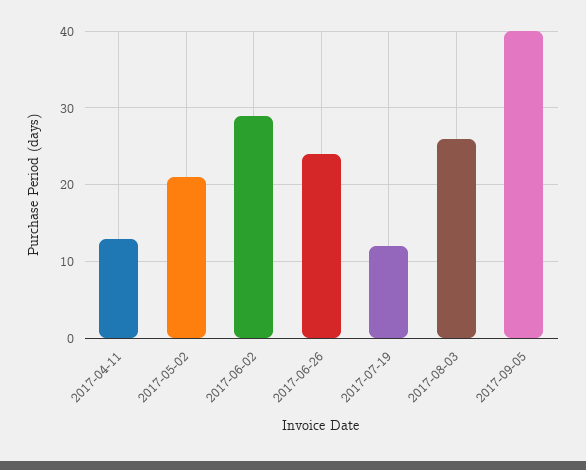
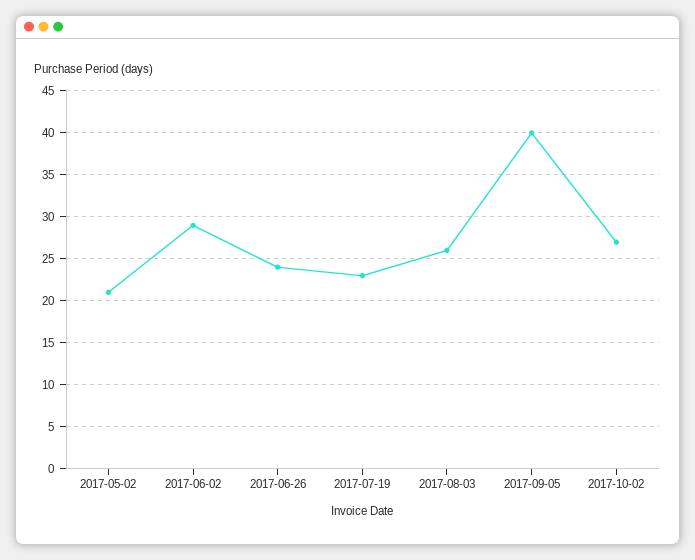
2017-04-11: 13 -> none
2017-07-19: 12 -> 23
2017-10-02: none -> 27

